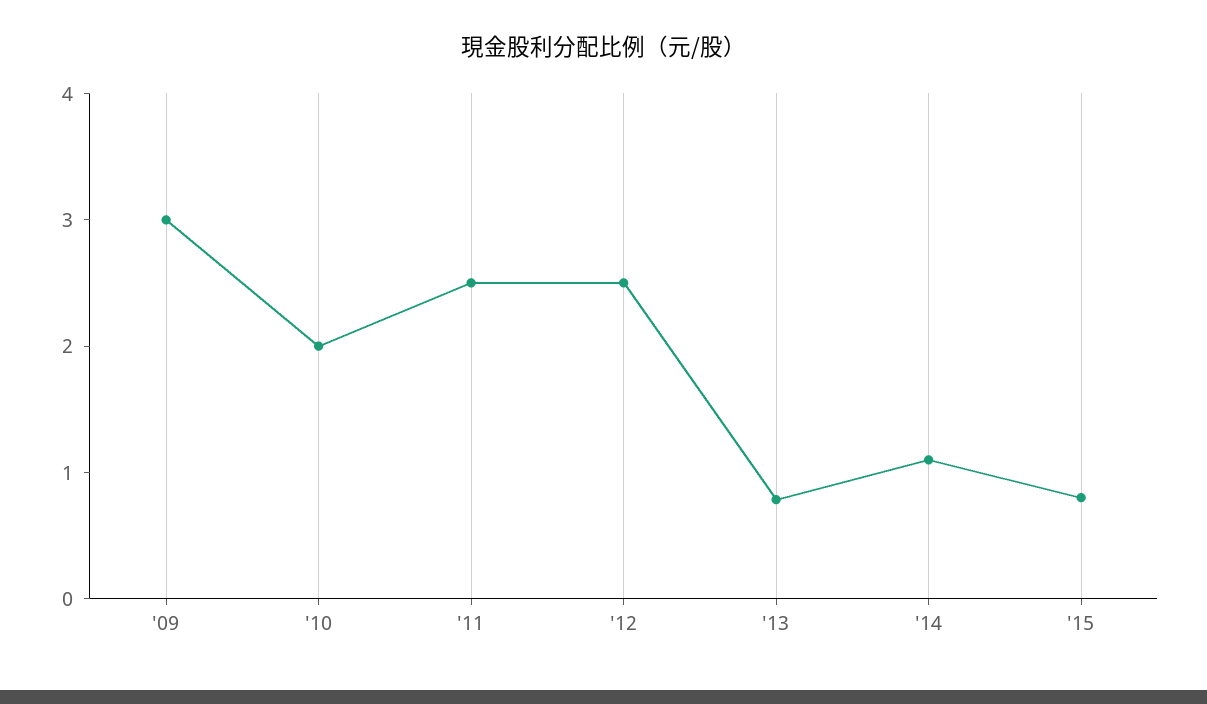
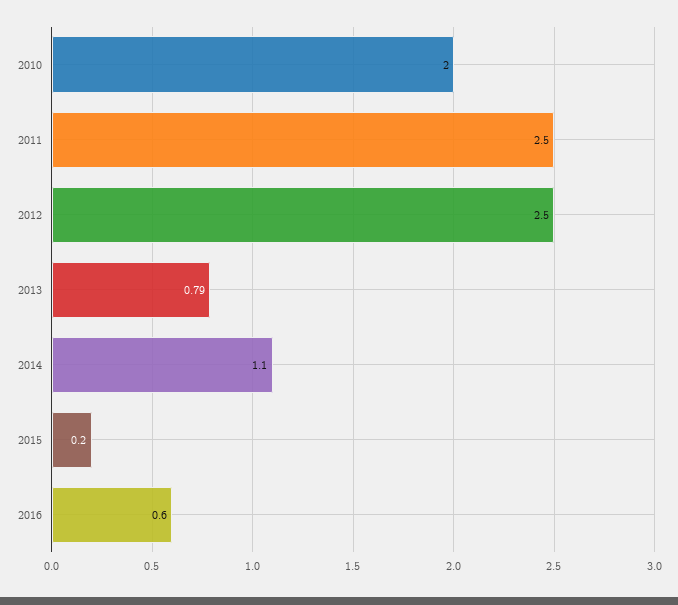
'09: 3 -> none
'15: 0.8 -> 0.2
2016: none -> 0.6

